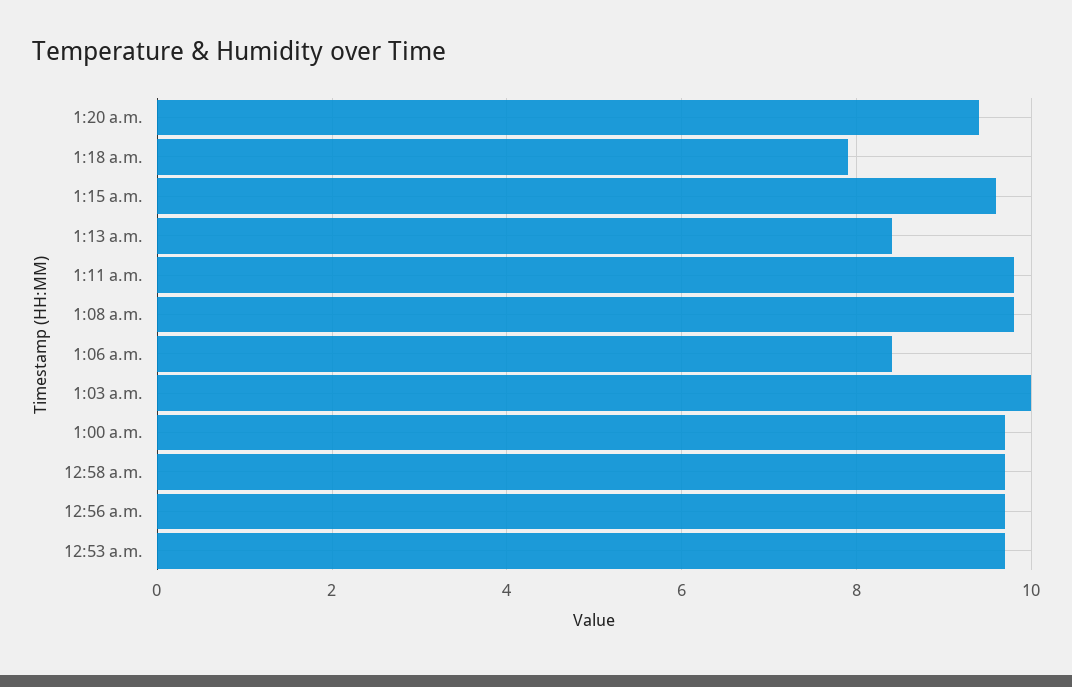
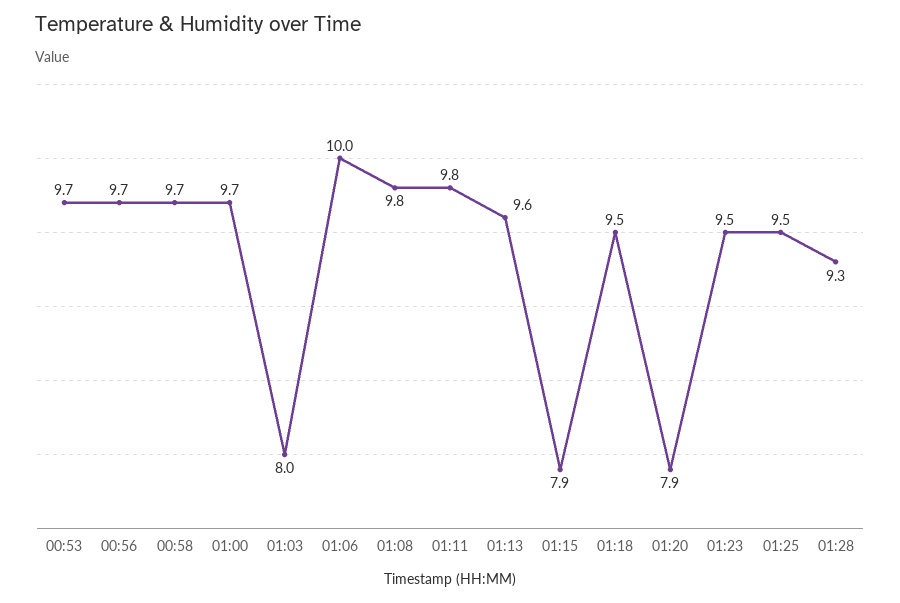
1:20 a.m.: 9.5 -> 7.9
1:18 a.m.: 8 -> 9.5
1:15 a.m.: 9.5 -> 7.9
1:13 a.m.: 8.5 -> 9.6
1:06 a.m.: 8.5 -> 10
1:03 a.m.: 10 -> 8
01:23: none -> 9.5
01:25: none -> 9.5
01:28: none -> 9.3

